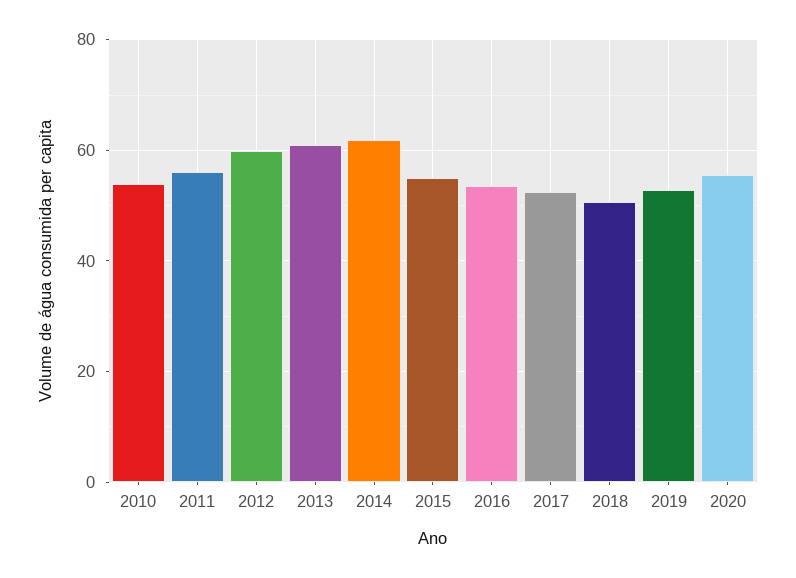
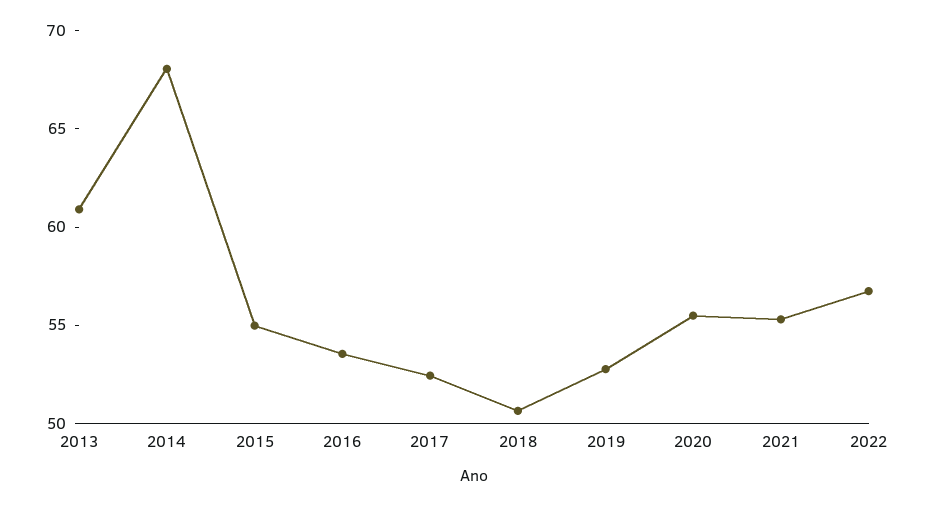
2010: 54 -> none
2011: 56 -> none
2012: 60 -> none
2014: 62 -> 68
2021: none -> 55
2022: none -> 57

